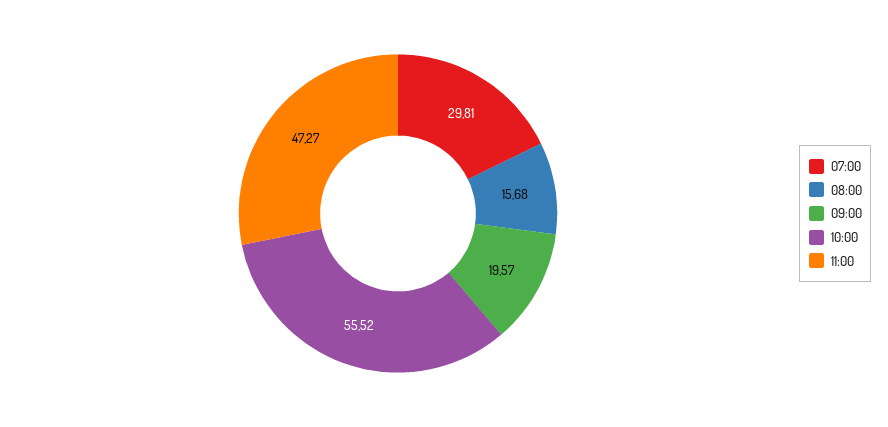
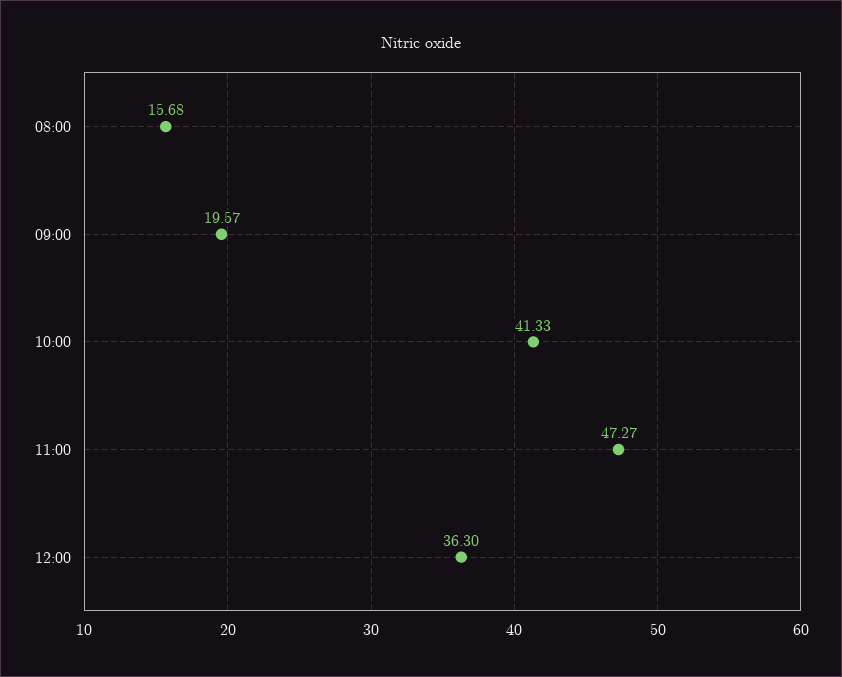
07:00: 29.81 -> none
10:00: 55.52 -> 41.33
12:00: none -> 36.3

